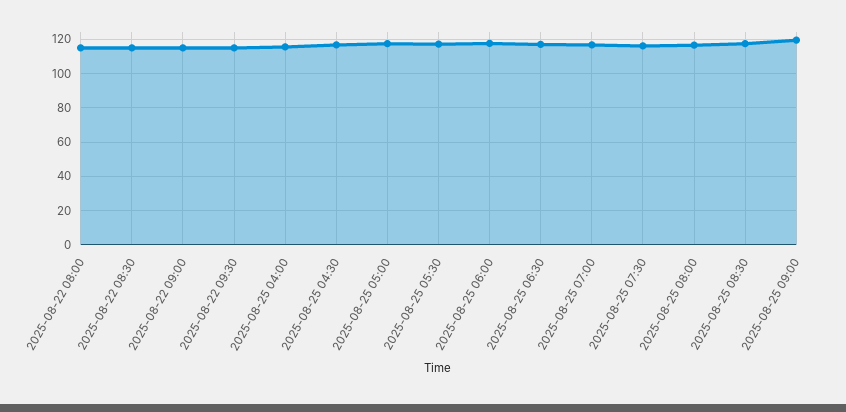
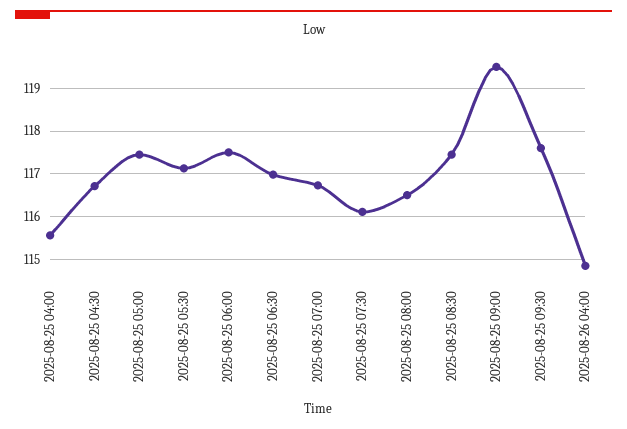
2025-08-22 08:00: 115 -> none
2025-08-22 08:30: 115 -> none
2025-08-22 09:00: 115 -> none
2025-08-22 09:30: 115 -> none
2025-08-25 09:30: none -> 117.6
2025-08-26 04:00: none -> 114.8

